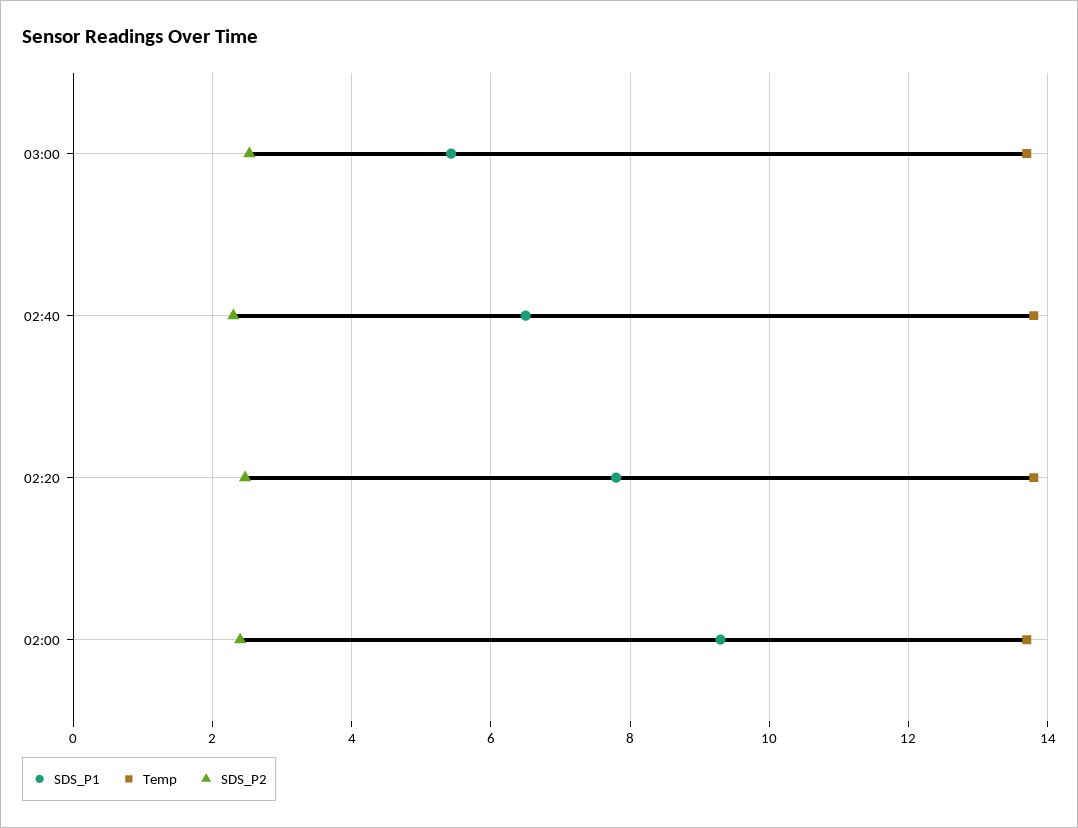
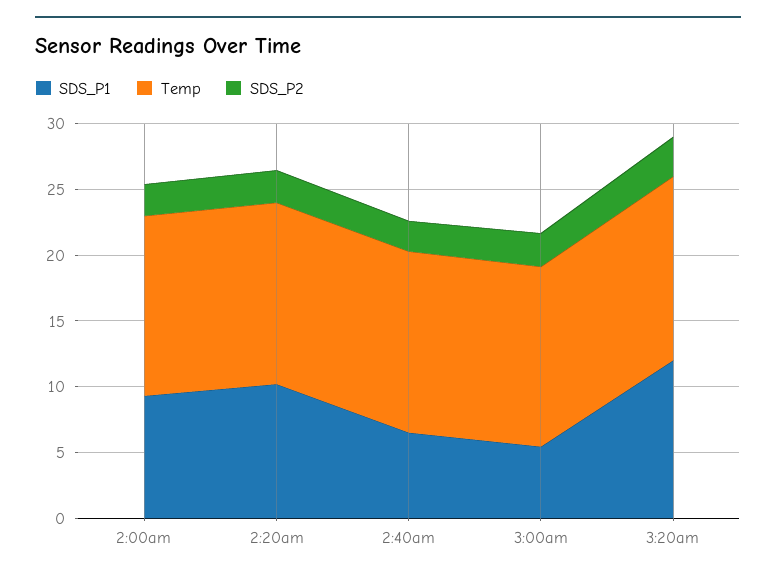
SDS_P1, 02:20: 7.8 -> 10
SDS_P1, 3:20am: none -> 12
Temp, 3:20am: none -> 14
SDS_P2, 3:20am: none -> 3

